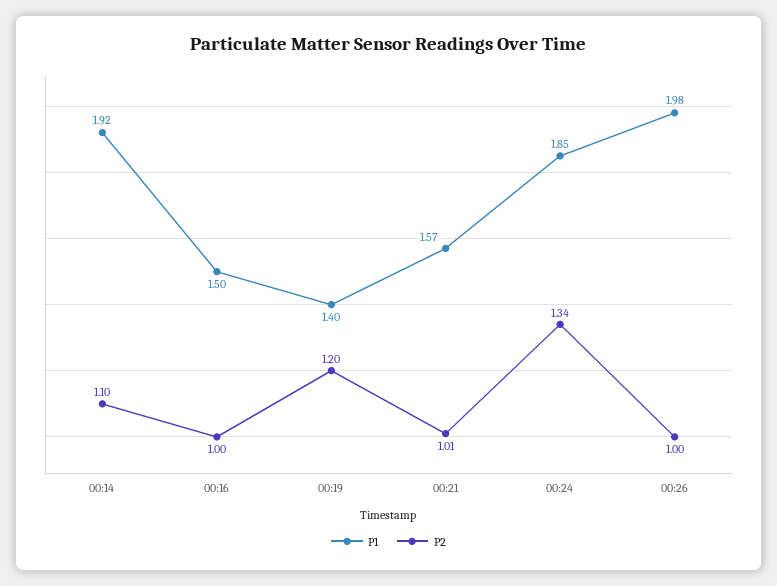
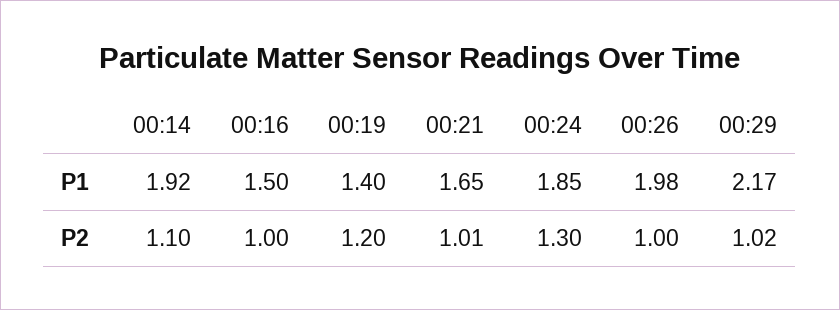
P1, 00:21: 1.57 -> 1.65
P2, 00:24: 1.34 -> 1.3
P1, 00:29: none -> 2.17
P2, 00:29: none -> 1.02

